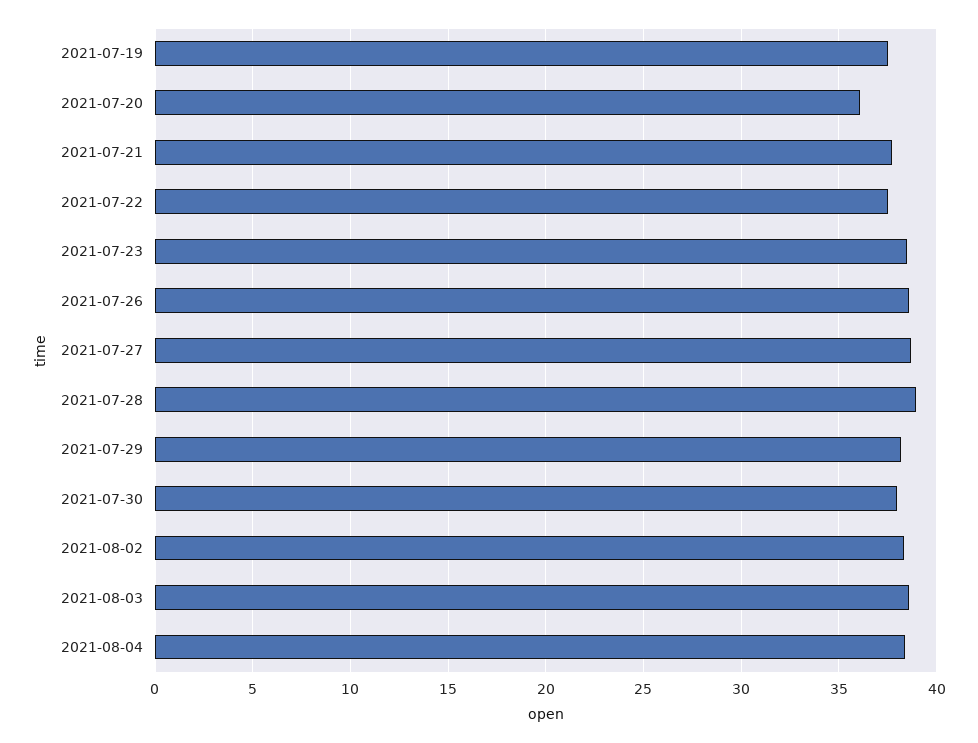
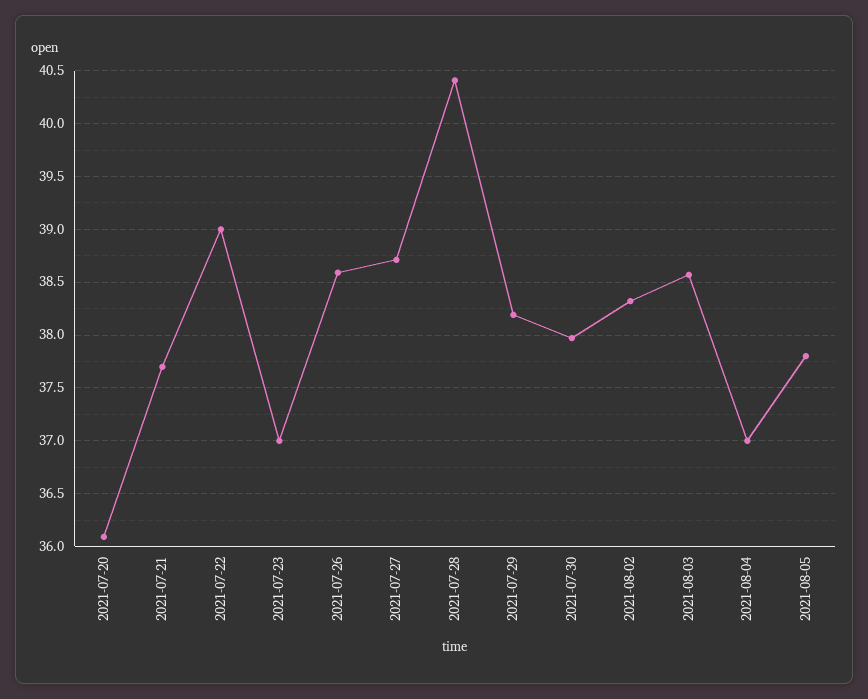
2021-07-19: 37.5 -> none
2021-07-22: 37.5 -> 39
2021-07-23: 38.5 -> 37
2021-07-28: 39 -> 40.4
2021-08-04: 38.5 -> 37
2021-08-05: none -> 37.8

